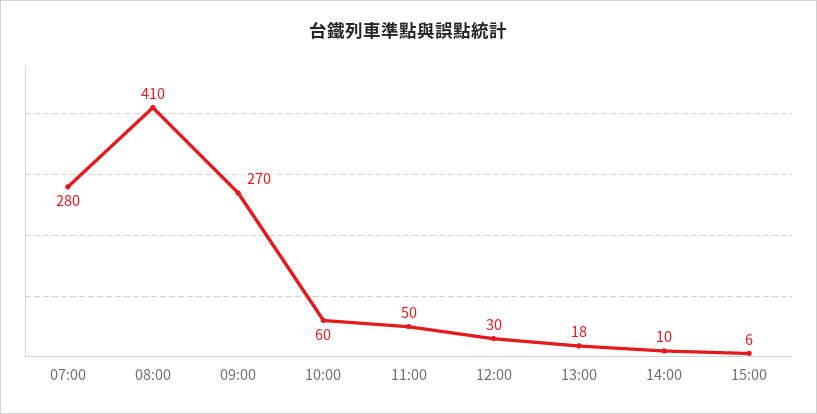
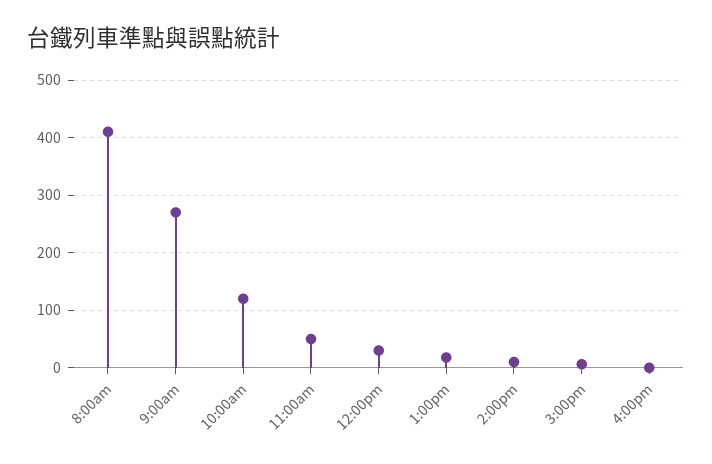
07:00: 280 -> none
10:00: 60 -> 120
4:00pm: none -> 0

